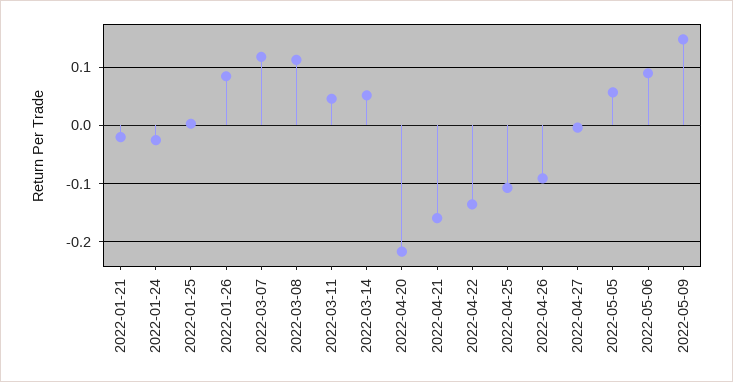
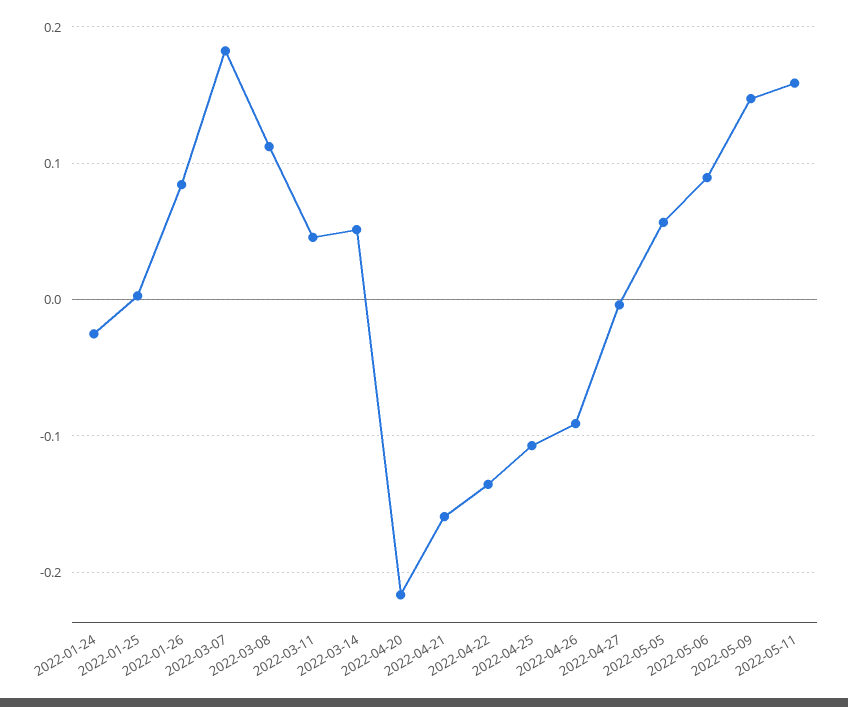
2022-01-21: -0.02 -> none
2022-03-07: 0.12 -> 0.18
2022-05-11: none -> 0.16

